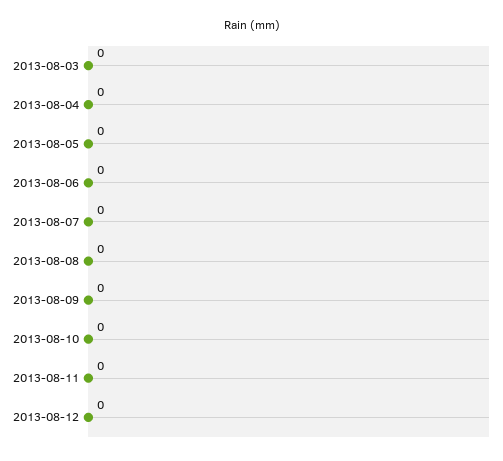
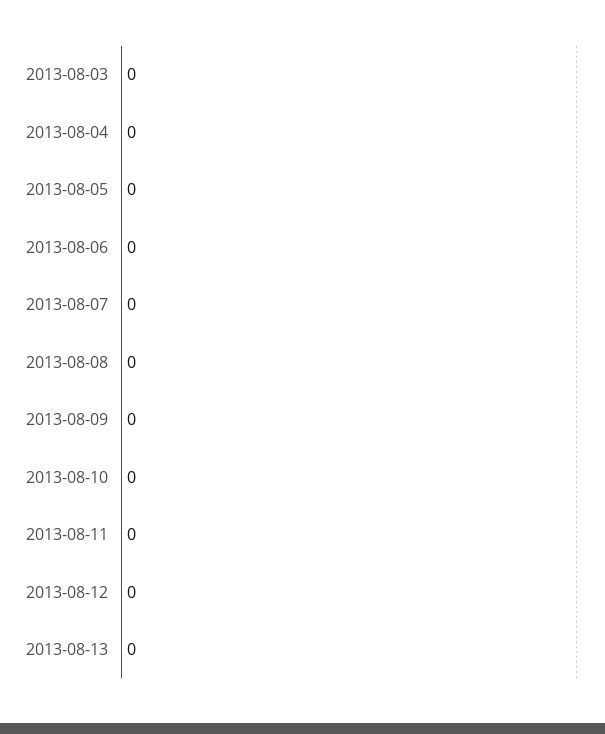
2013-08-13: none -> 0

